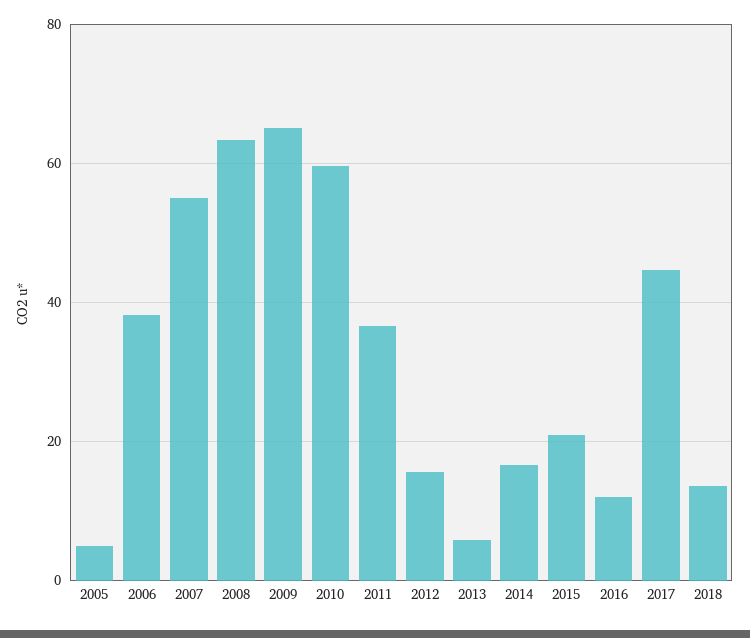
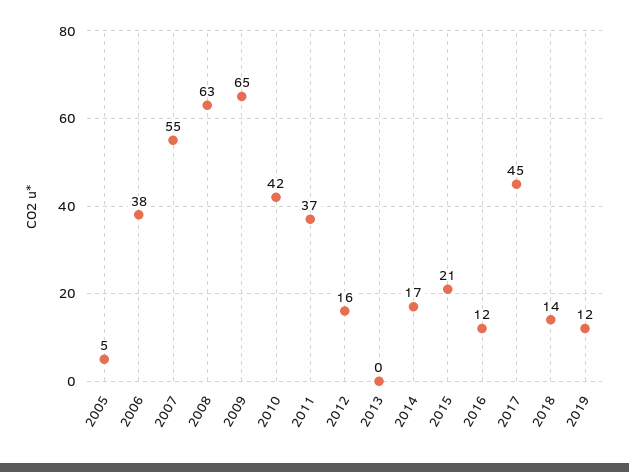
2010: 60 -> 42
2013: 6 -> 0
2019: none -> 12

